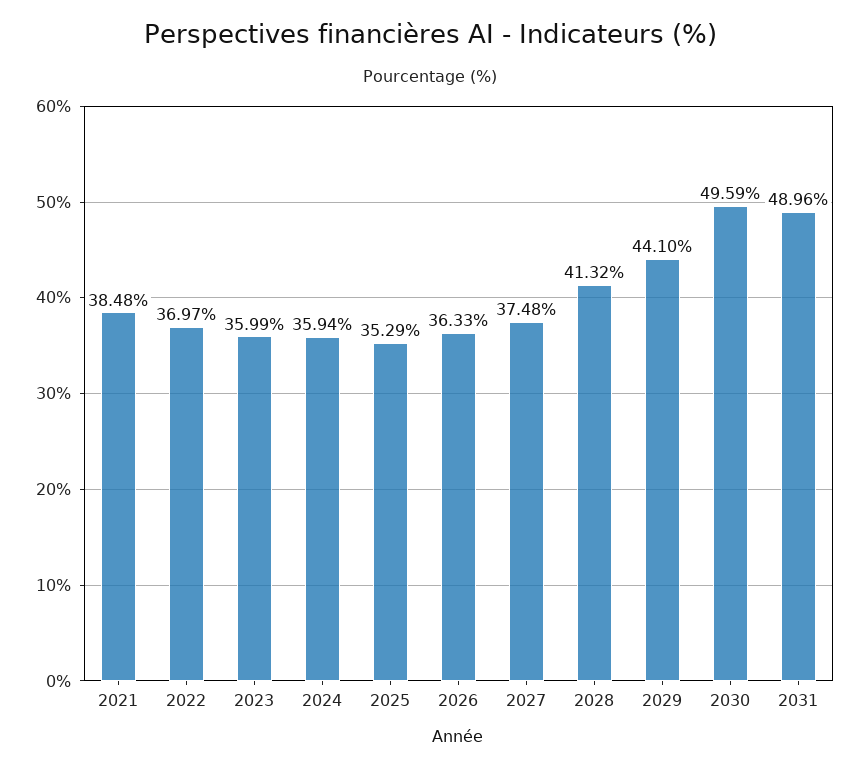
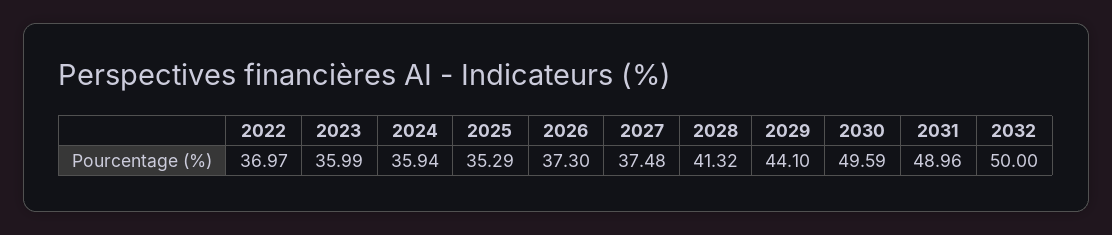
2021: 38.48 -> none
2026: 36.33 -> 37.3
2032: none -> 50

